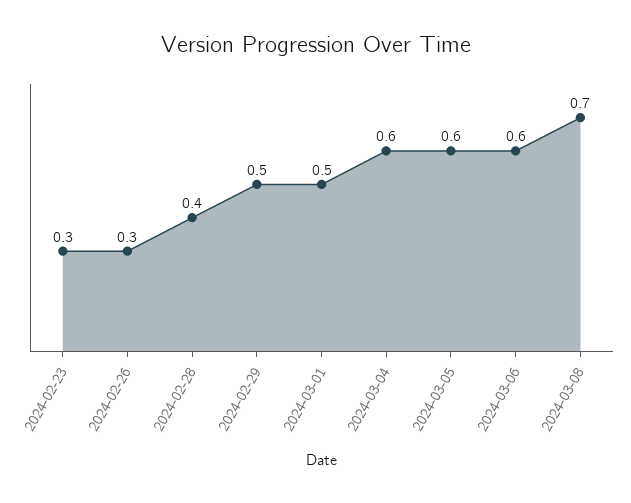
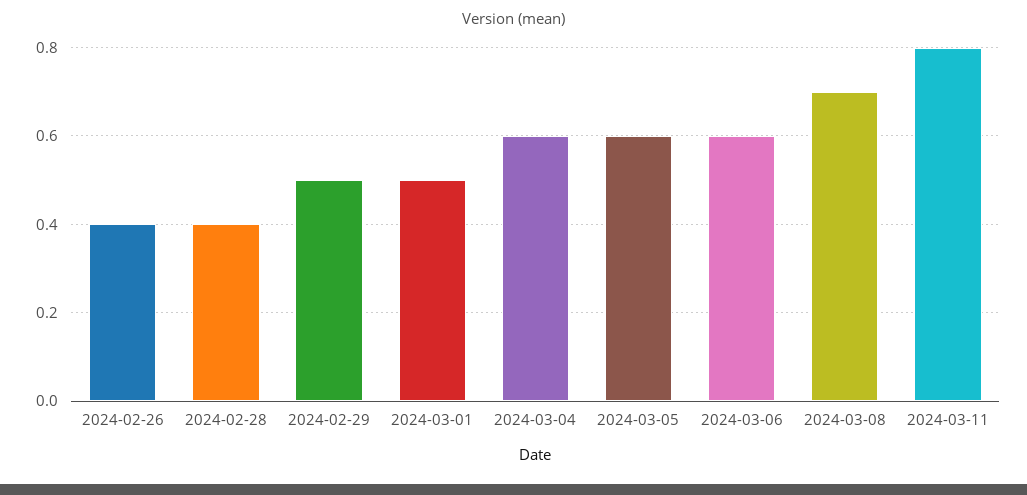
2024-02-23: 0.3 -> none
2024-02-26: 0.3 -> 0.4
2024-03-11: none -> 0.8

